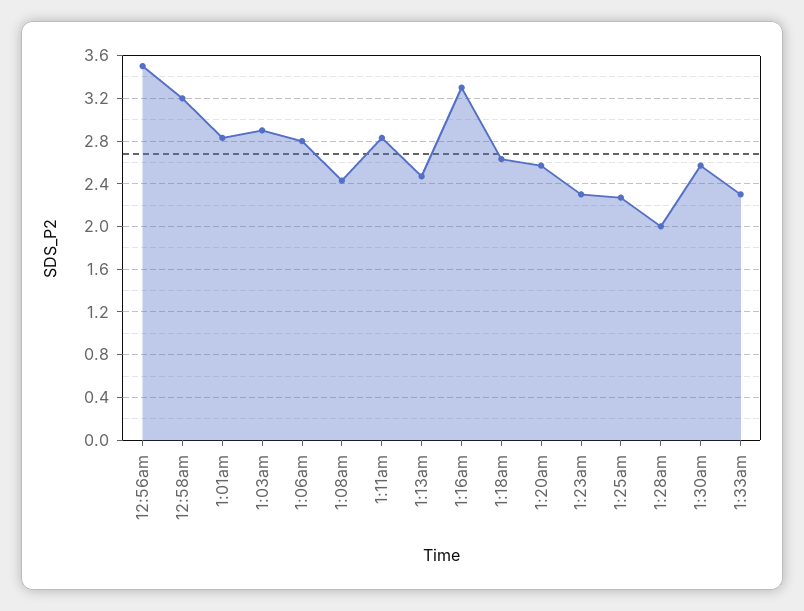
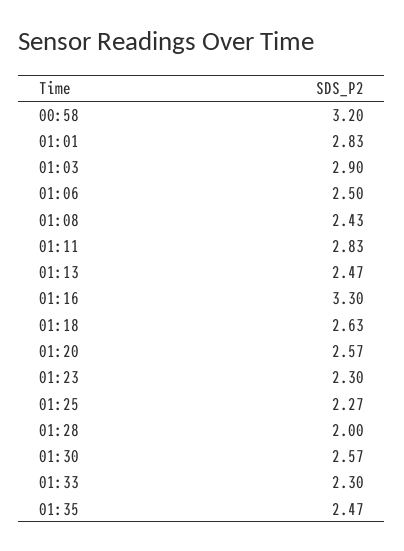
12:56am: 3.5 -> none
1:06am: 2.8 -> 2.5
01:35: none -> 2.47

